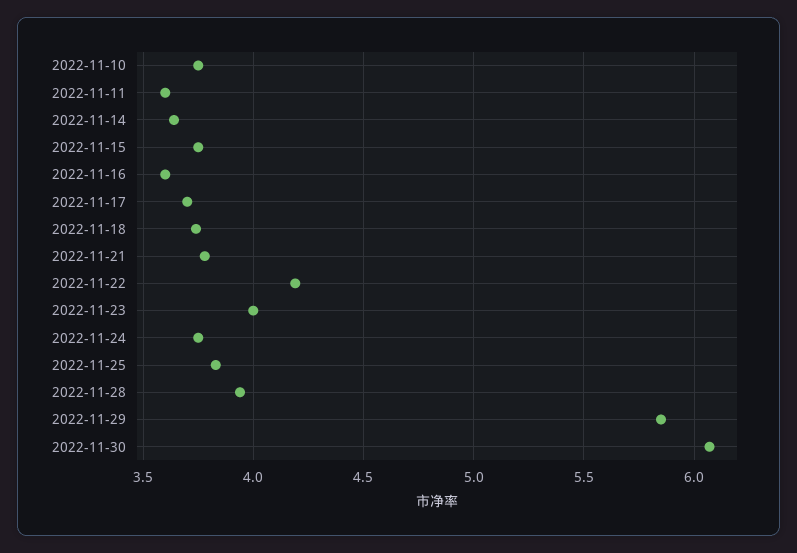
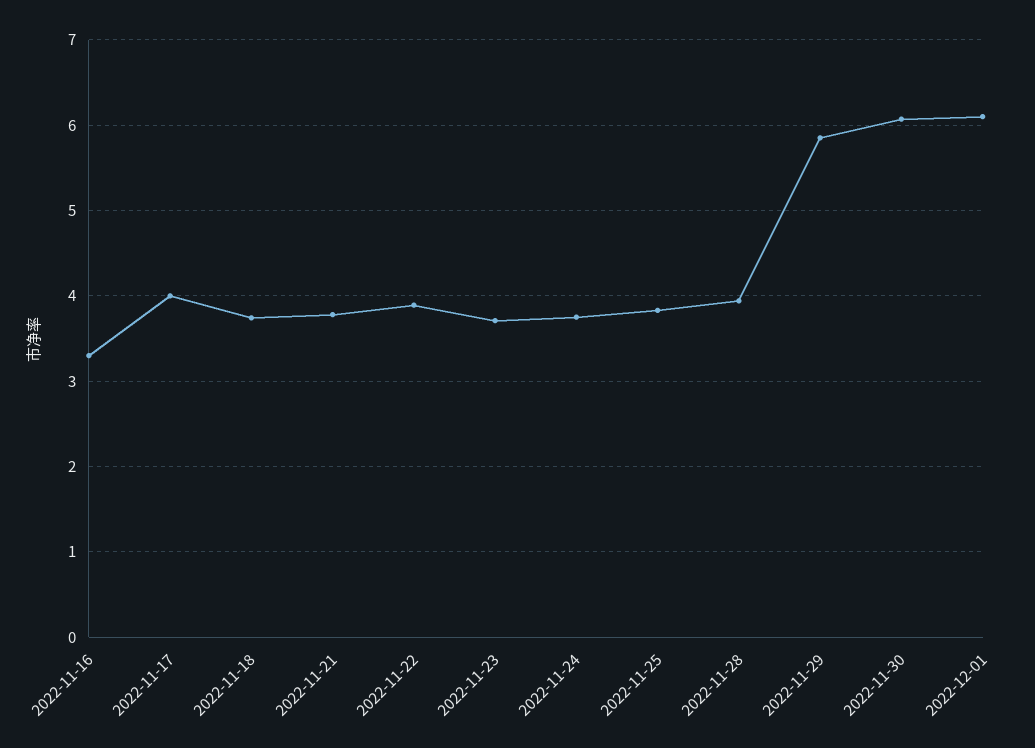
2022-11-10: 3.75 -> none
2022-11-11: 3.6 -> none
2022-11-14: 3.65 -> none
2022-11-15: 3.75 -> none
2022-11-16: 3.6 -> 3.3
2022-11-17: 3.7 -> 4
2022-11-22: 4.2 -> 3.9
2022-11-23: 4 -> 3.7
2022-12-01: none -> 6.1

